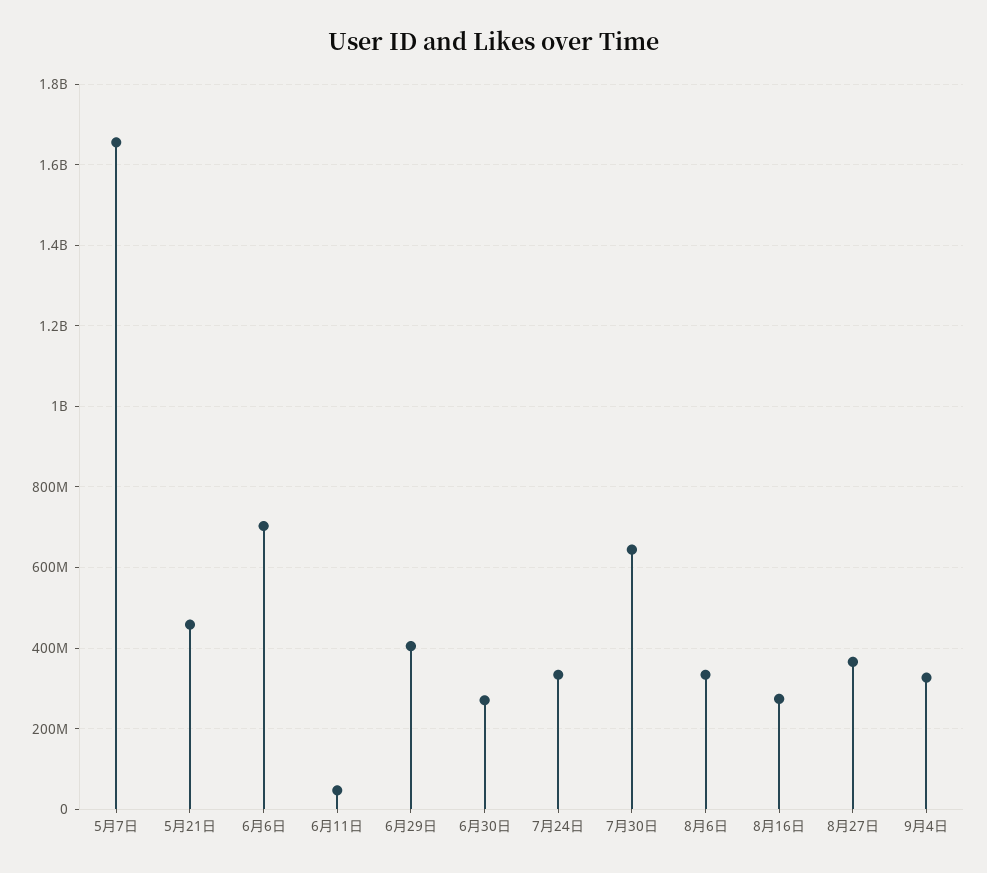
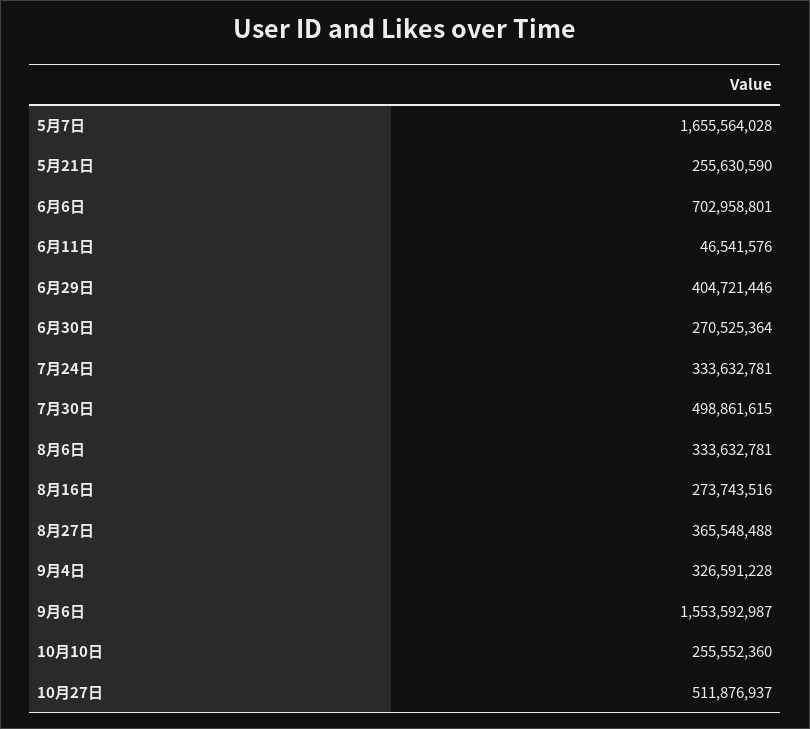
5月21日: 460000000 -> 255630590
7月30日: 640000000 -> 498861615
9月6日: none -> 1553592987
10月10日: none -> 255552360
10月27日: none -> 511876937

